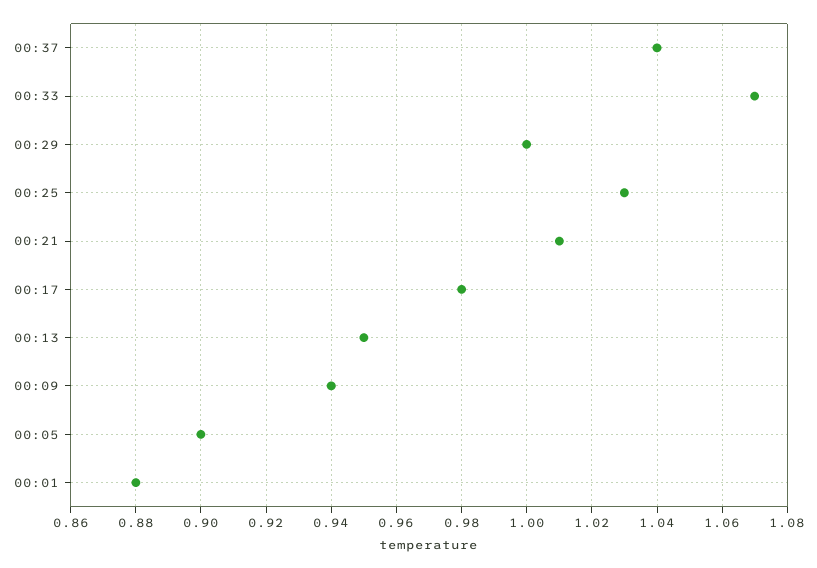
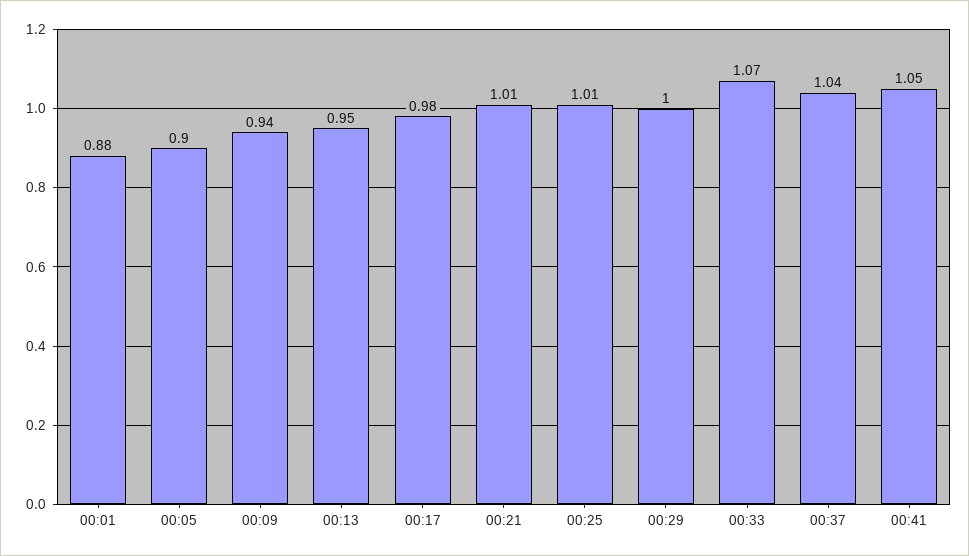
00:25: 1.03 -> 1.01
00:41: none -> 1.05

